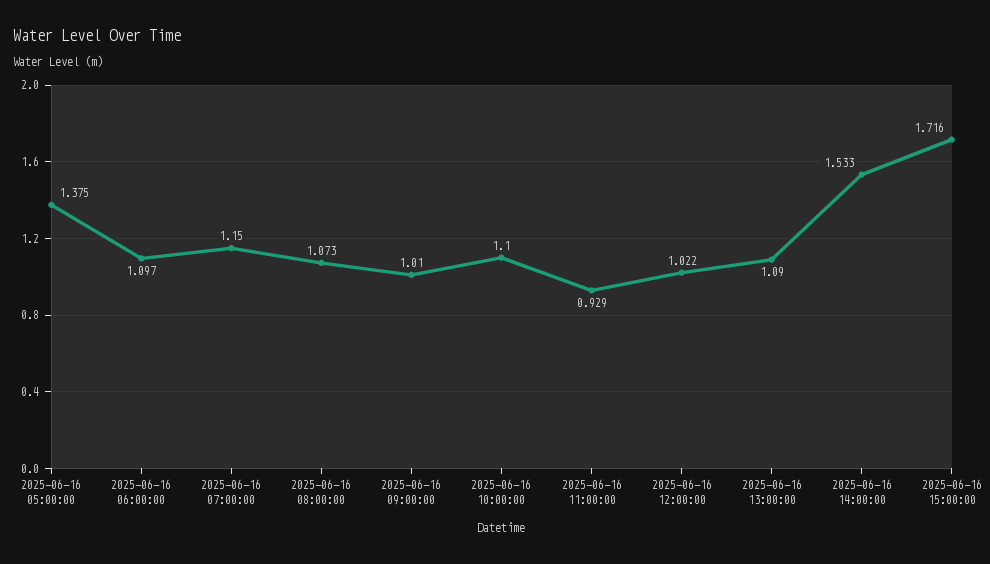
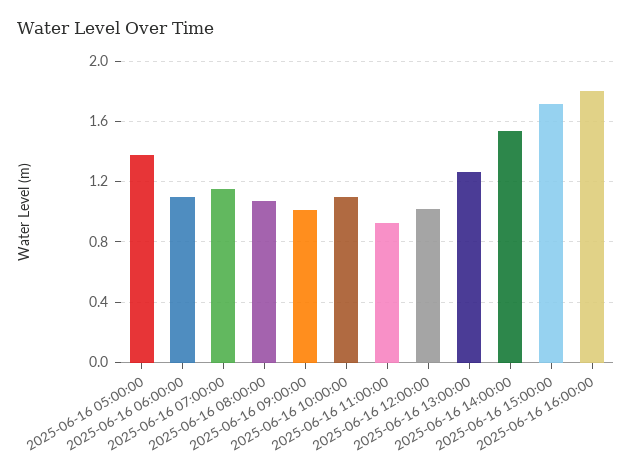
2025-06-16 13:00:00: 1.09 -> 1.25
2025-06-16 16:00:00: none -> 1.8

